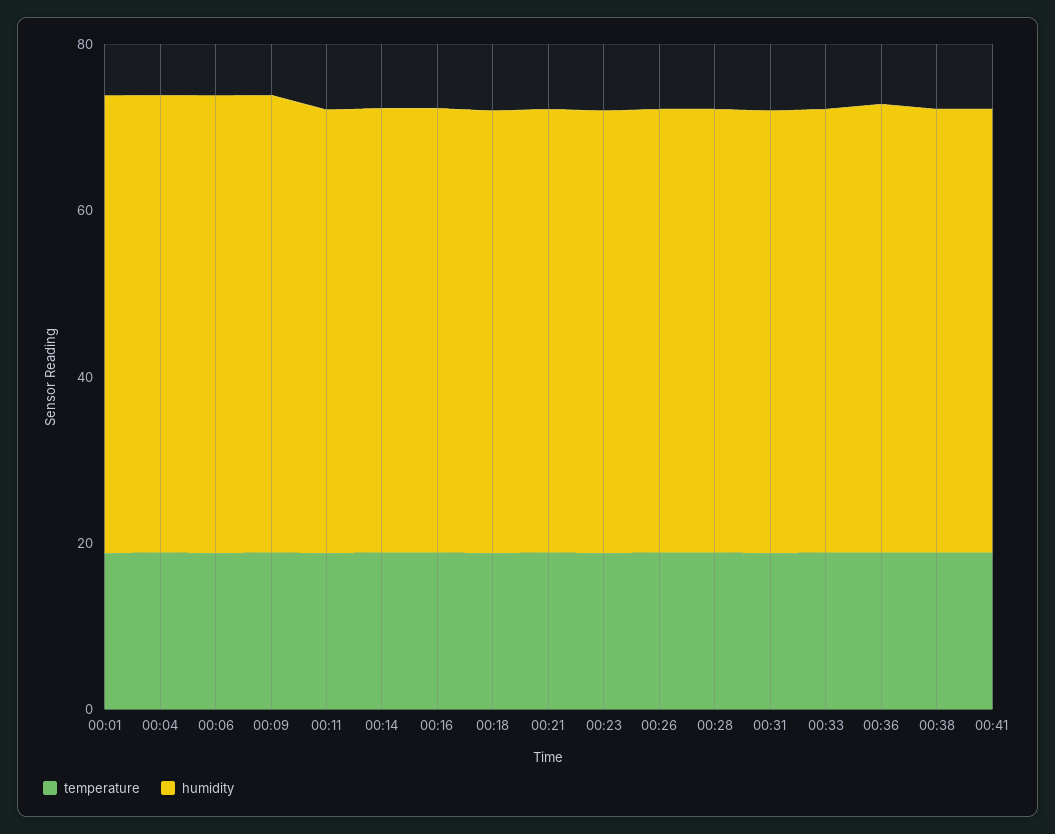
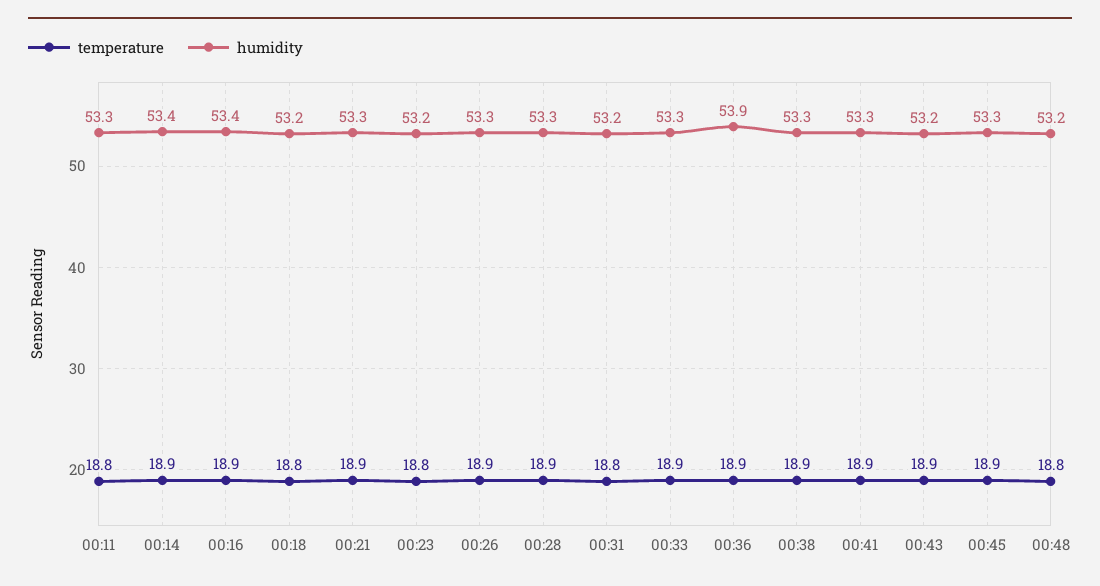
temperature, 00:01: 20 -> none
humidity, 00:01: 55 -> none
temperature, 00:04: 20 -> none
humidity, 00:04: 55 -> none
temperature, 00:06: 20 -> none
humidity, 00:06: 55 -> none
temperature, 00:09: 20 -> none
humidity, 00:09: 55 -> none
temperature, 00:43: none -> 18.9
humidity, 00:43: none -> 53.2
temperature, 00:45: none -> 18.9
humidity, 00:45: none -> 53.3
temperature, 00:48: none -> 18.8
humidity, 00:48: none -> 53.2

